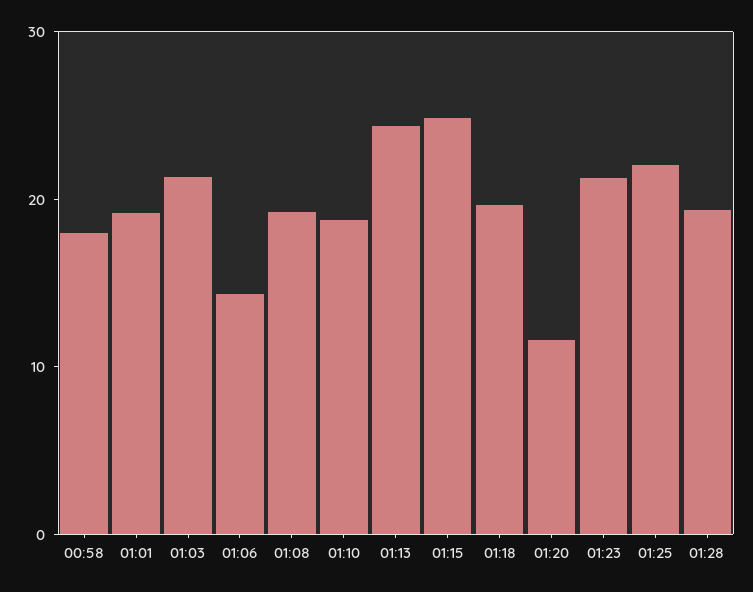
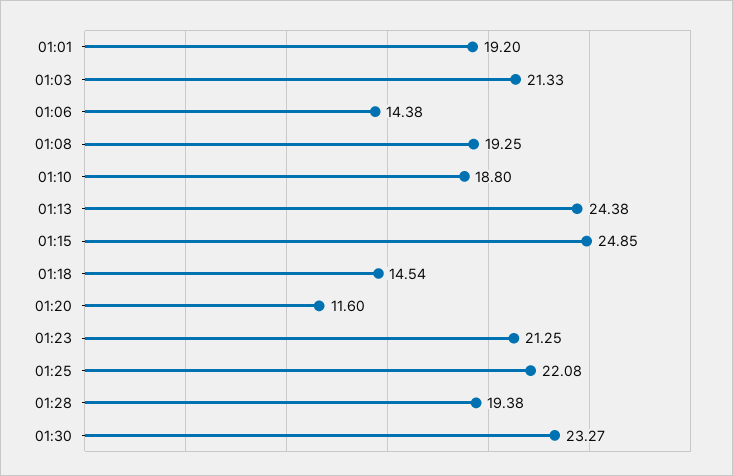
00:58: 18 -> none
01:18: 20 -> 14.54
01:30: none -> 23.27

